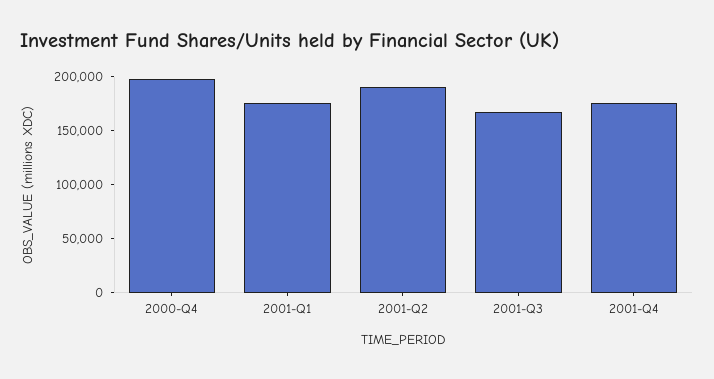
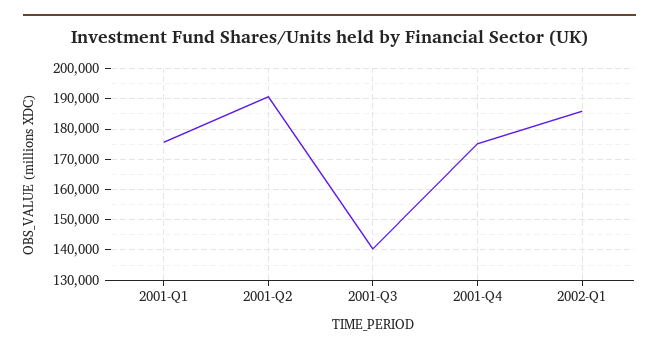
2000-Q4: 200000 -> none
2001-Q3: 170000 -> 140000
2002-Q1: none -> 186000

